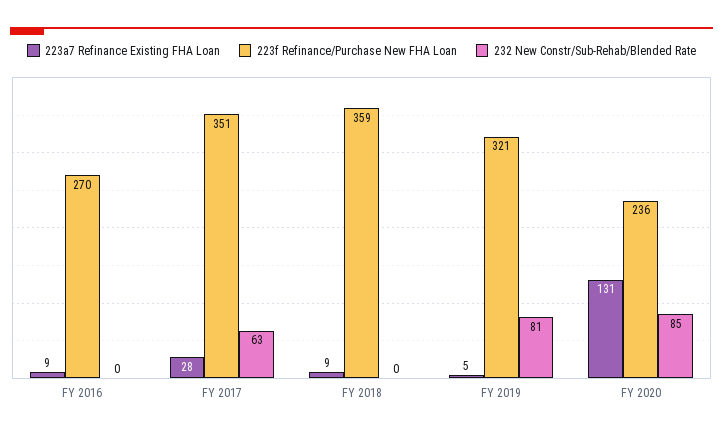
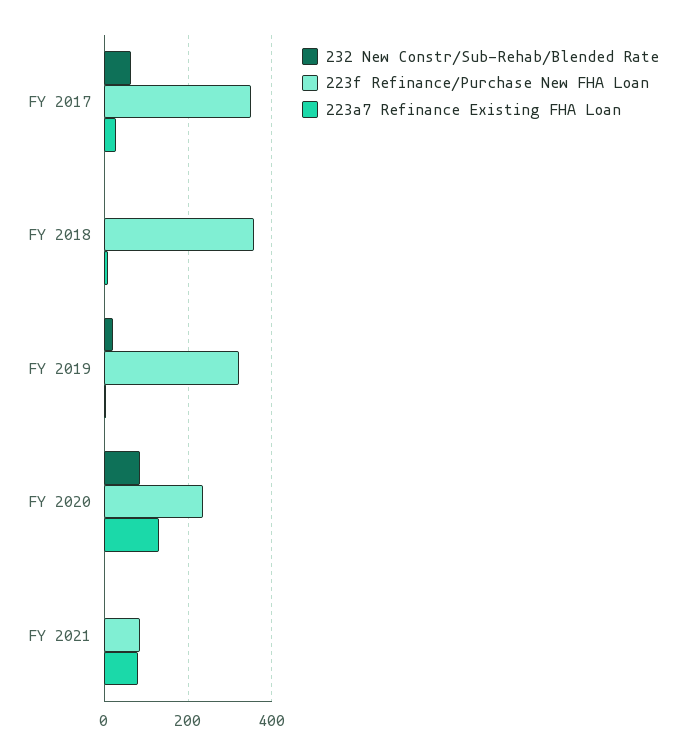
223a7 Refinance Existing FHA Loan, FY 2016: 9 -> none
223f Refinance/Purchase New FHA Loan, FY 2016: 270 -> none
232 New Constr/Sub-Rehab/Blended Rate, FY 2016: 0 -> none
232 New Constr/Sub-Rehab/Blended Rate, FY 2019: 81 -> 20
232 New Constr/Sub-Rehab/Blended Rate, FY 2021: none -> 0
223f Refinance/Purchase New FHA Loan, FY 2021: none -> 80
223a7 Refinance Existing FHA Loan, FY 2021: none -> 80

